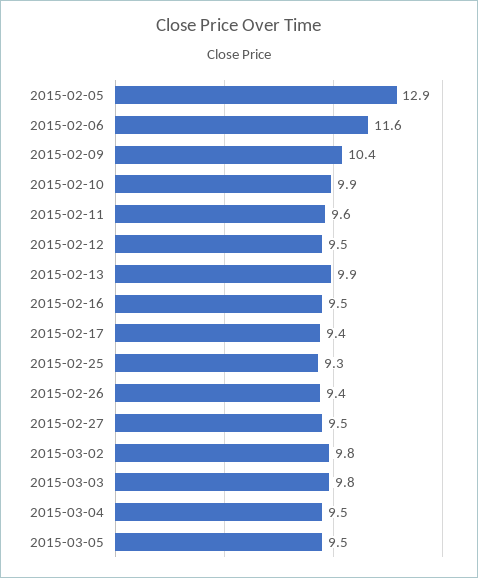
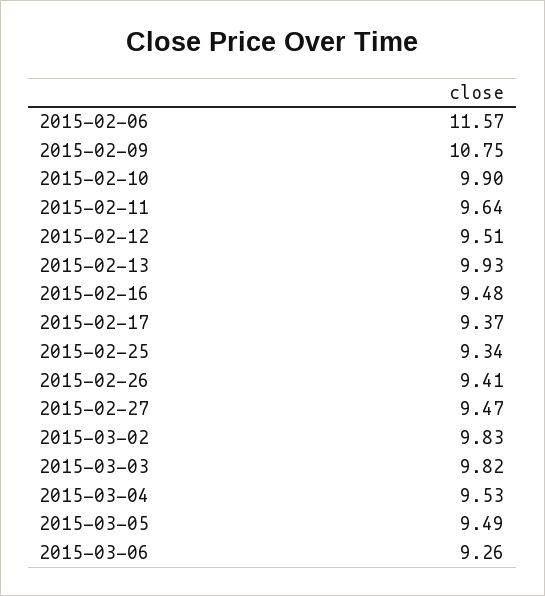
2015-02-05: 12.9 -> none
2015-02-09: 10.4 -> 10.75
2015-03-06: none -> 9.26

